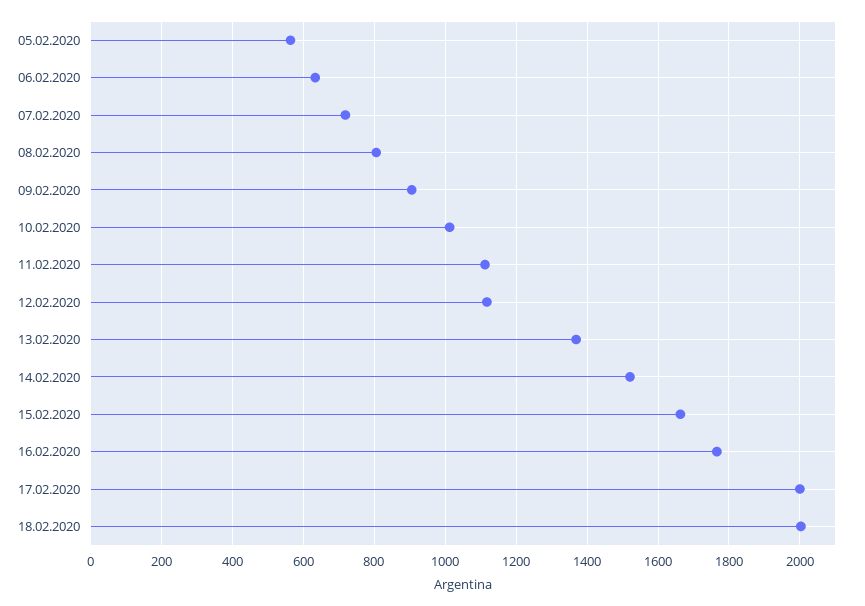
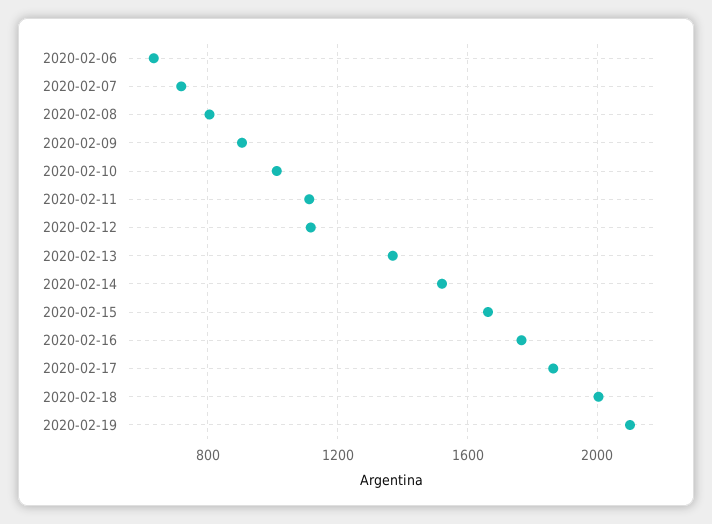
05.02.2020: 560 -> none
17.02.2020: 2000 -> 1850
2020-02-19: none -> 2100

